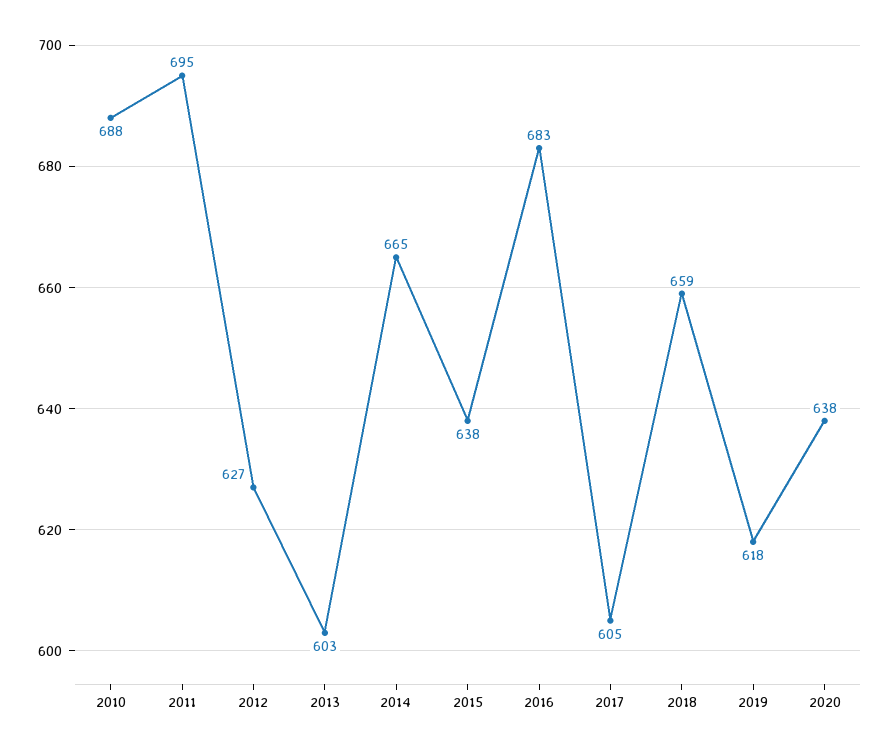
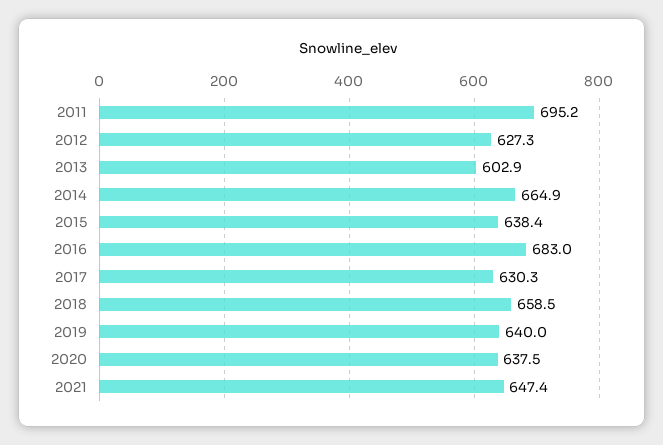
2010: 688 -> none
2017: 605 -> 630.3
2019: 618 -> 640
2021: none -> 647.4

